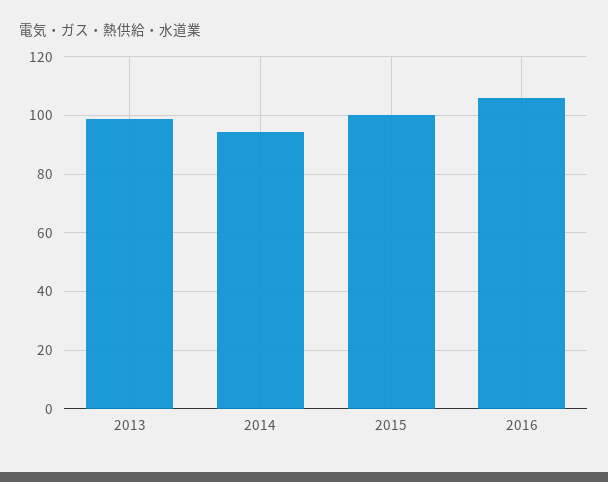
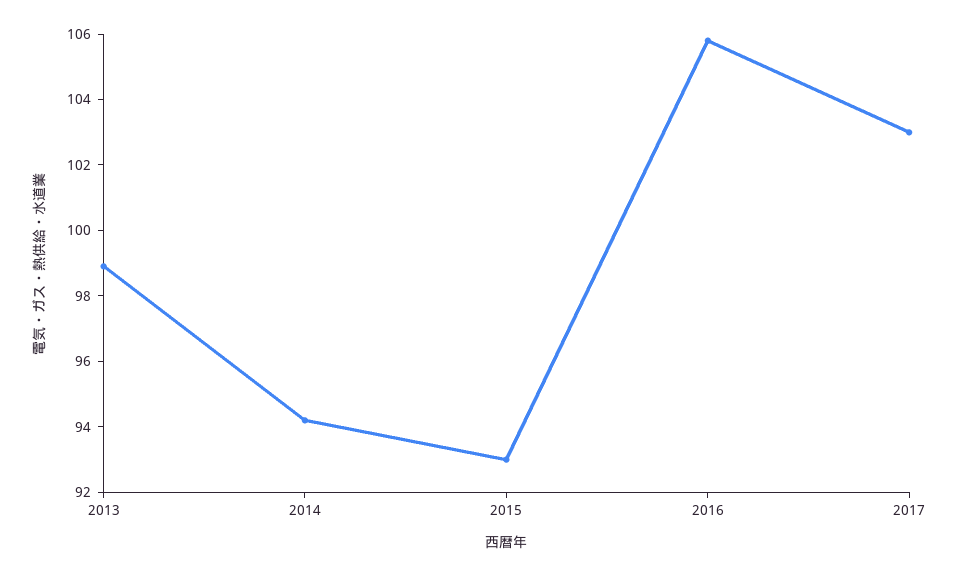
2015: 100 -> 93
2017: none -> 103

